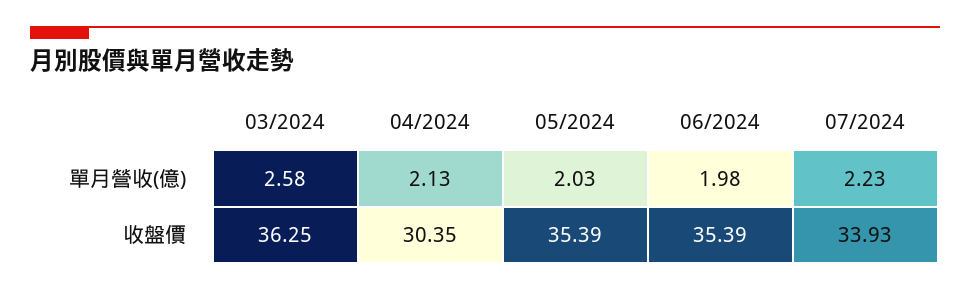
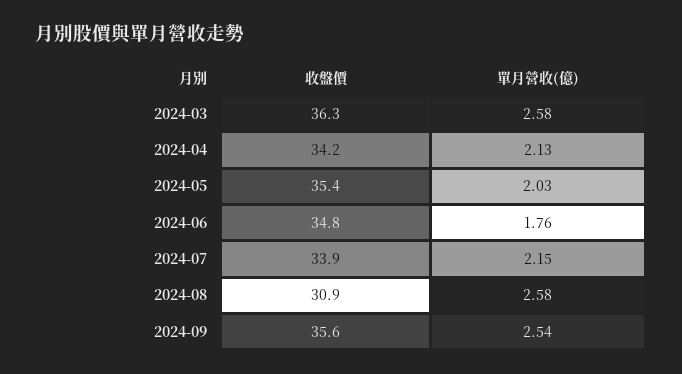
06/2024, 單月營收(億): 1.98 -> 1.76
07/2024, 單月營收(億): 2.23 -> 2.15
04/2024, 收盤價: 30.35 -> 34.2
06/2024, 收盤價: 35.39 -> 34.8
2024-08, 收盤價: none -> 30.9
2024-08, 單月營收(億): none -> 2.58
2024-09, 收盤價: none -> 35.6
2024-09, 單月營收(億): none -> 2.54

